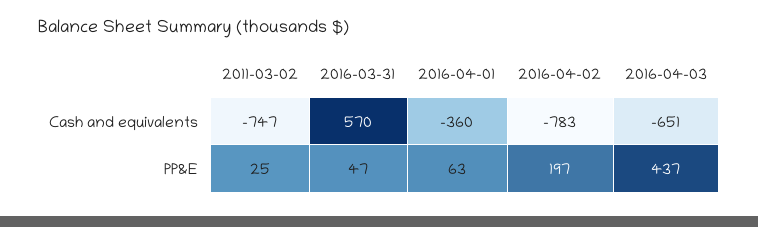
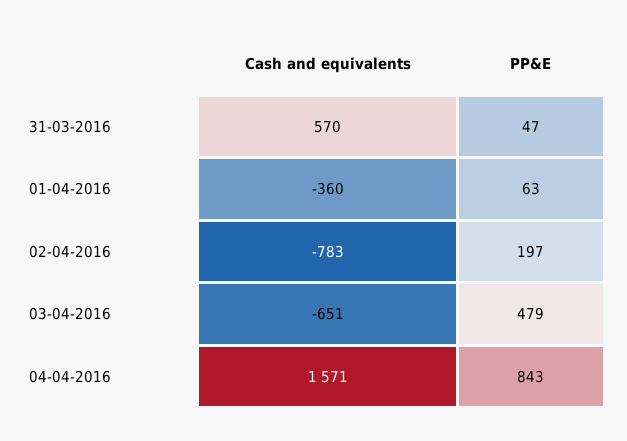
2011-03-02, Cash and equivalents: -747 -> none
2011-03-02, PP&E: 25 -> none
2016-04-03, PP&E: 437 -> 479
04-04-2016, Cash and equivalents: none -> 1571
04-04-2016, PP&E: none -> 843

